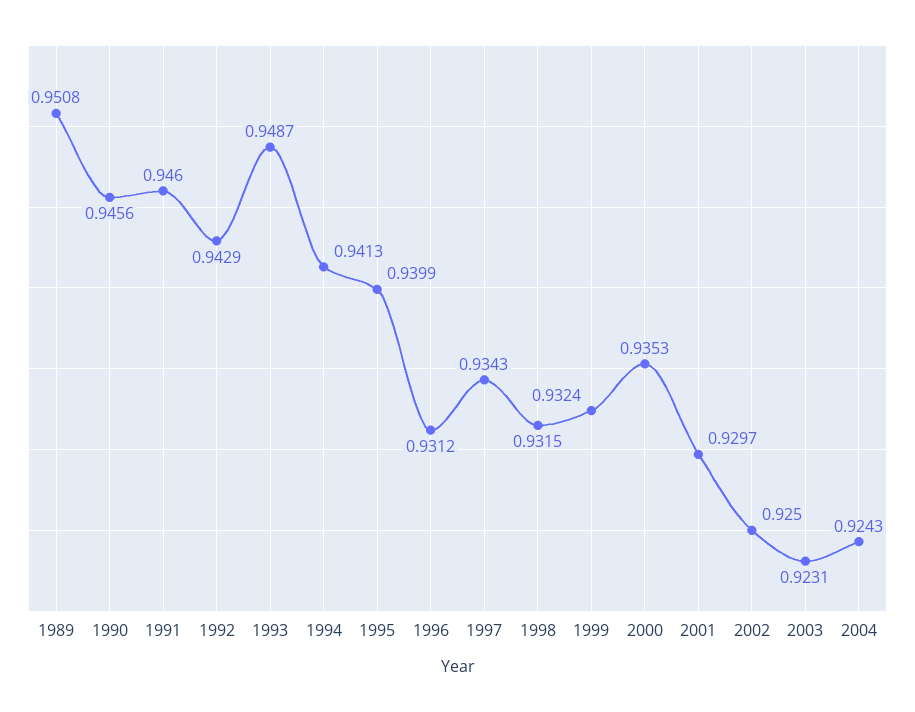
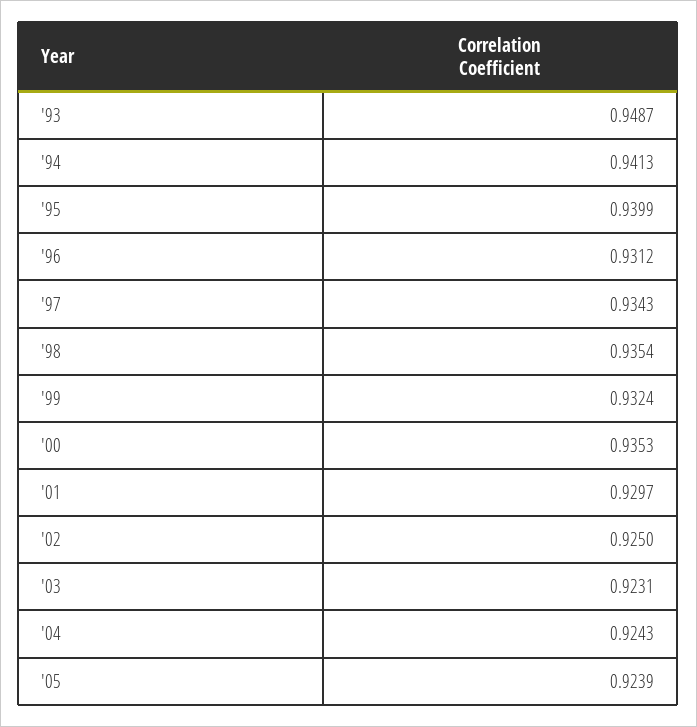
1989: 0.9508 -> none
1990: 0.9456 -> none
1991: 0.946 -> none
1992: 0.9429 -> none
1998: 0.9315 -> 0.9354
'05: none -> 0.9239

